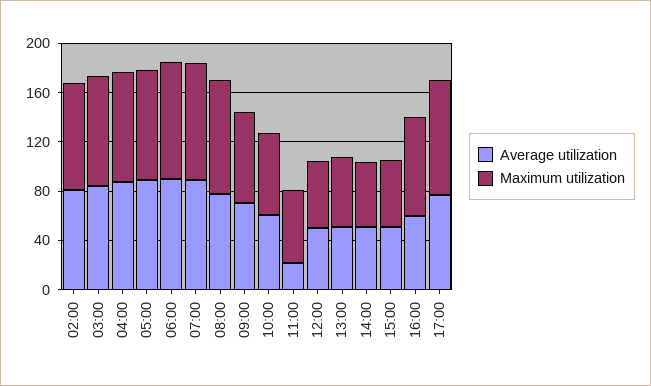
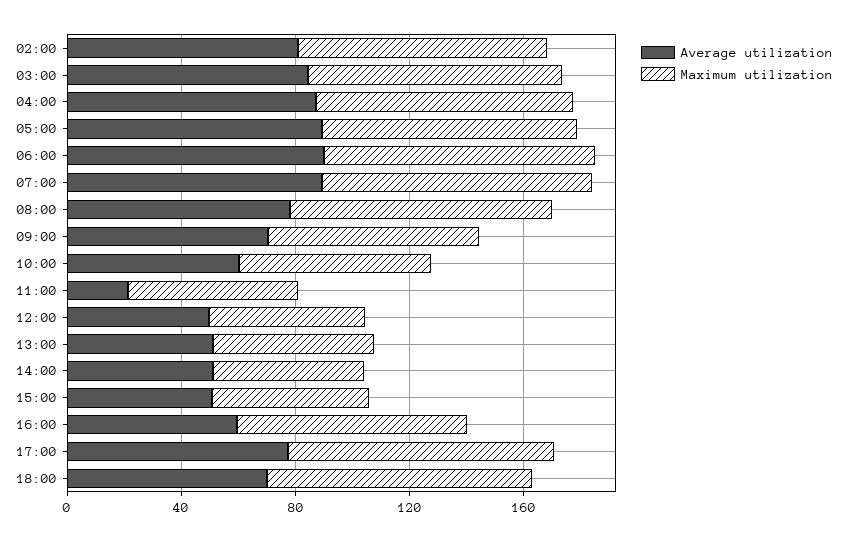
Average utilization, 18:00: none -> 70
Maximum utilization, 18:00: none -> 90

